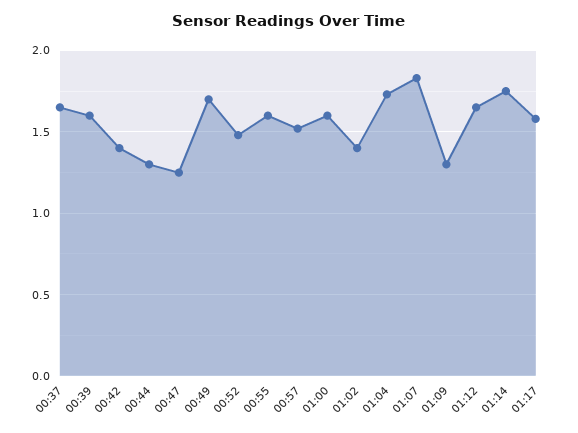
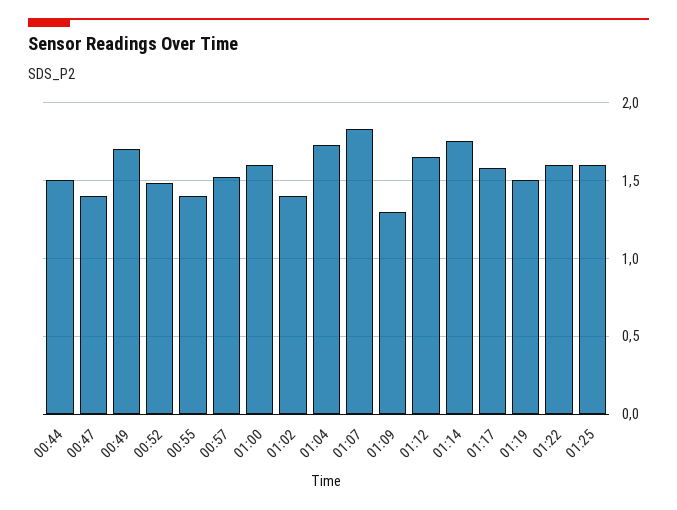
00:37: 1.65 -> none
00:39: 1.6 -> none
00:42: 1.4 -> none
00:44: 1.3 -> 1.5
00:47: 1.25 -> 1.4
00:55: 1.6 -> 1.4
01:19: none -> 1.5
01:22: none -> 1.6
01:25: none -> 1.6

